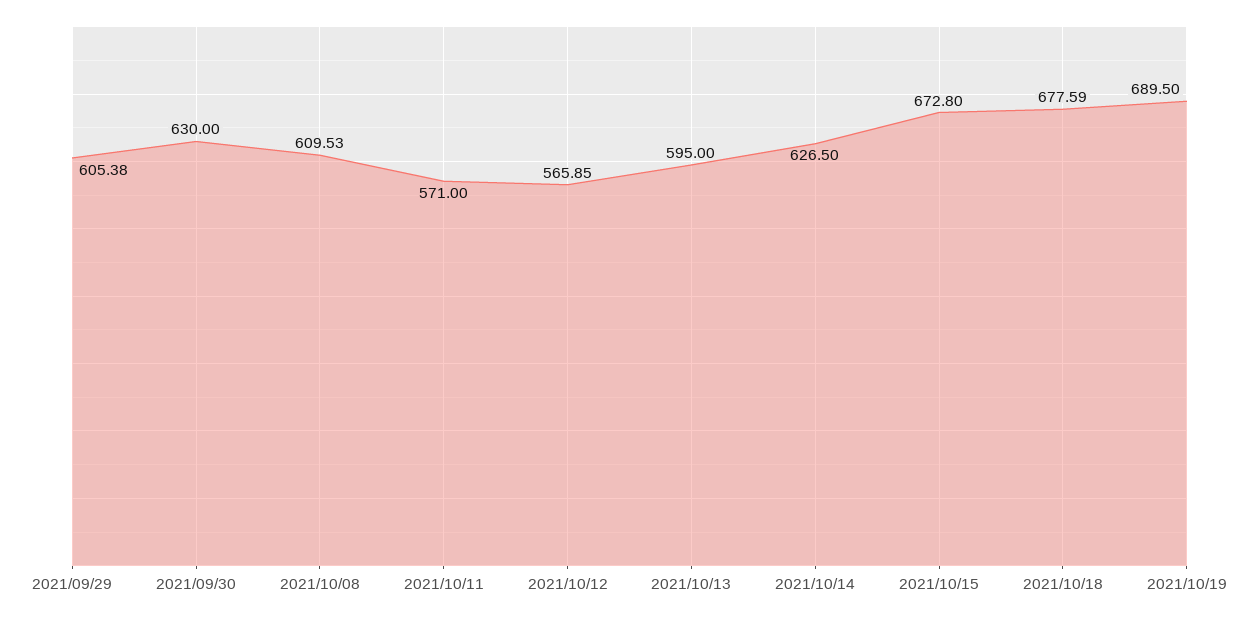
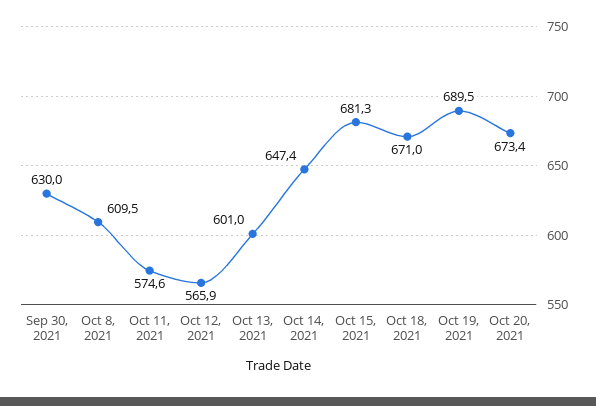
2021/09/29: 605.38 -> none
2021/10/11: 571 -> 574.6
2021/10/13: 595 -> 601
2021/10/14: 626.5 -> 647.4
2021/10/15: 672.8 -> 681.3
2021/10/18: 677.59 -> 671
Oct 20, 2021: none -> 673.4

